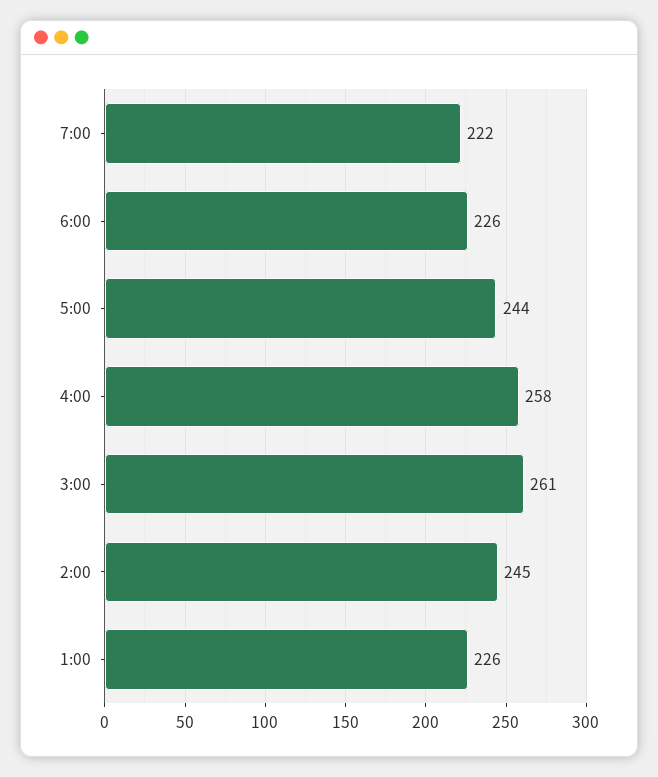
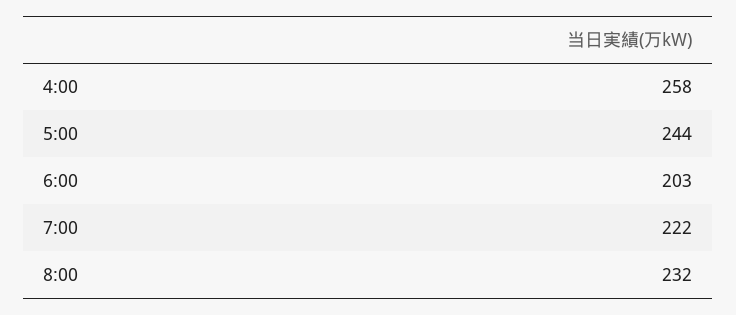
6:00: 226 -> 203
3:00: 261 -> none
2:00: 245 -> none
1:00: 226 -> none
8:00: none -> 232

